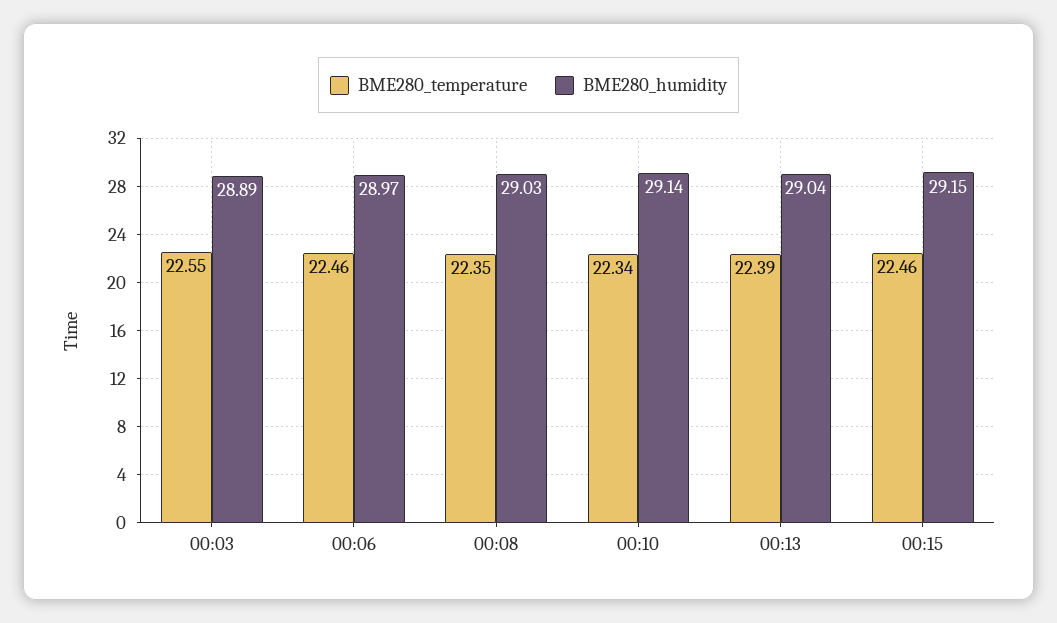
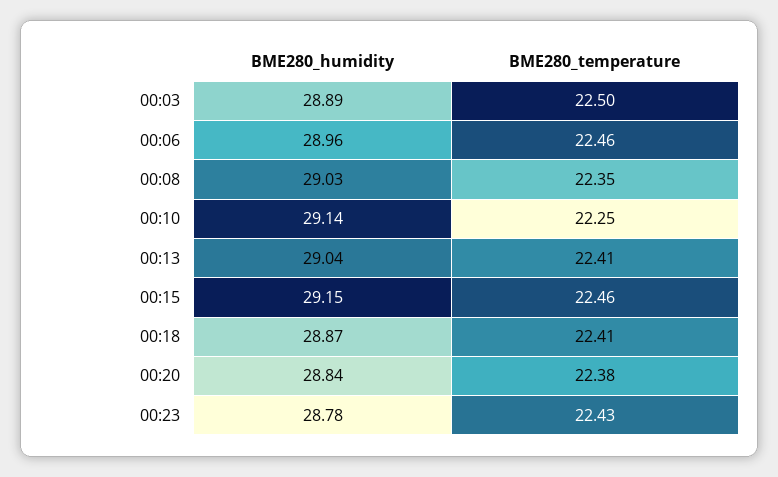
BME280_temperature, 00:03: 22.55 -> 22.5
BME280_humidity, 00:06: 28.97 -> 28.96
BME280_temperature, 00:10: 22.34 -> 22.25
BME280_temperature, 00:13: 22.39 -> 22.41
BME280_humidity, 00:18: none -> 28.87
BME280_temperature, 00:18: none -> 22.41
BME280_humidity, 00:20: none -> 28.84
BME280_temperature, 00:20: none -> 22.38
BME280_humidity, 00:23: none -> 28.78
BME280_temperature, 00:23: none -> 22.43

